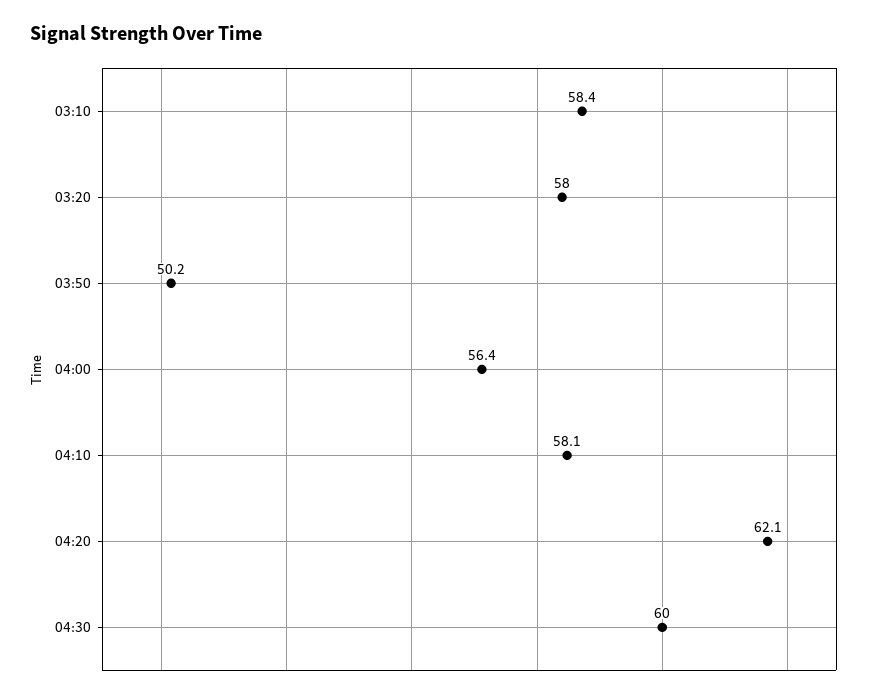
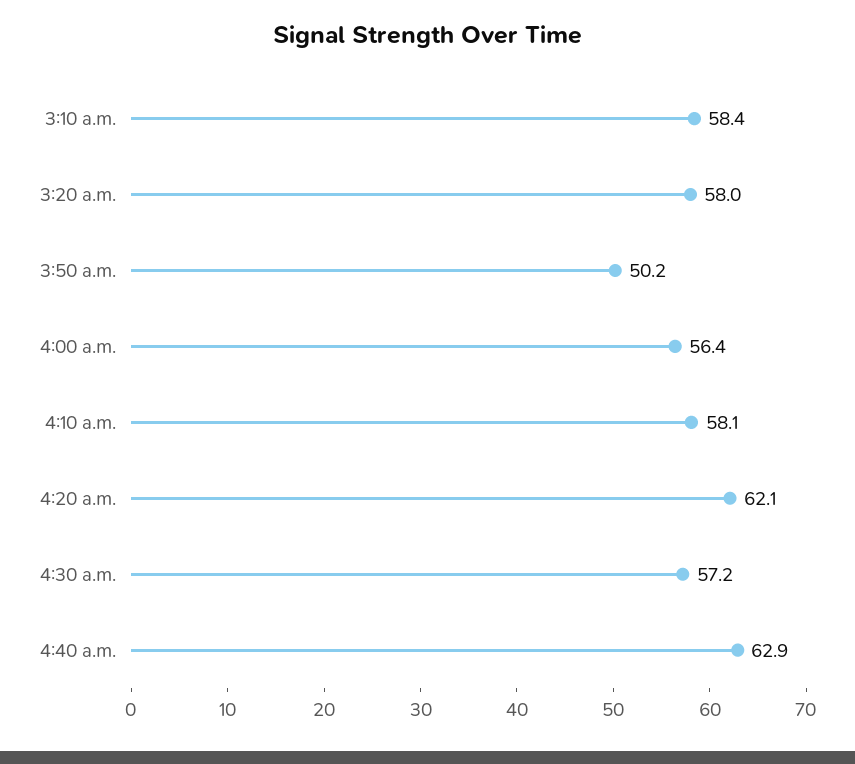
04:30: 60 -> 57.2
4:40 a.m.: none -> 62.9

